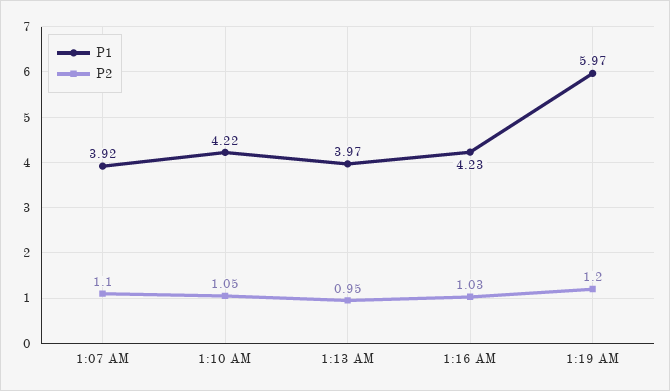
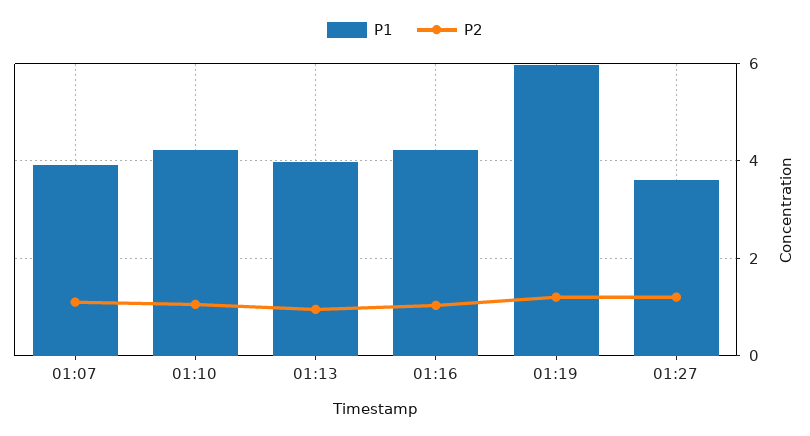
P1, 01:27: none -> 3.6
P2, 01:27: none -> 1.2

